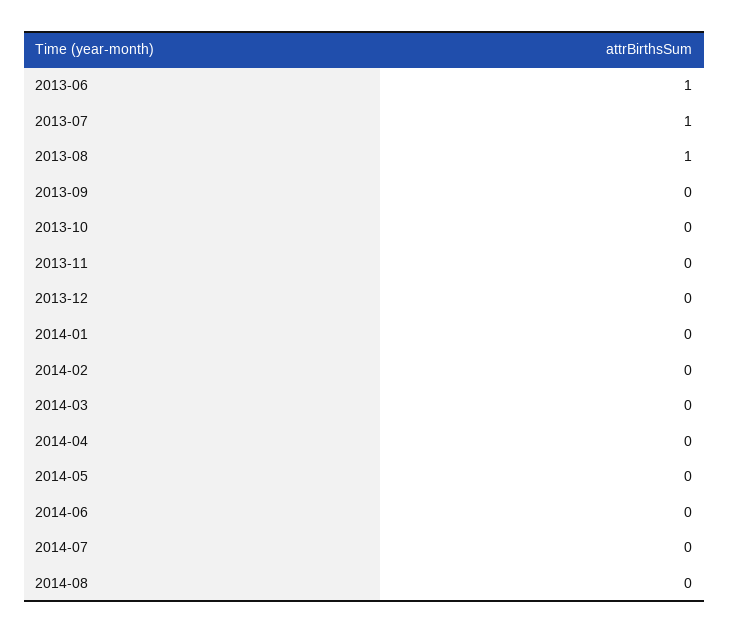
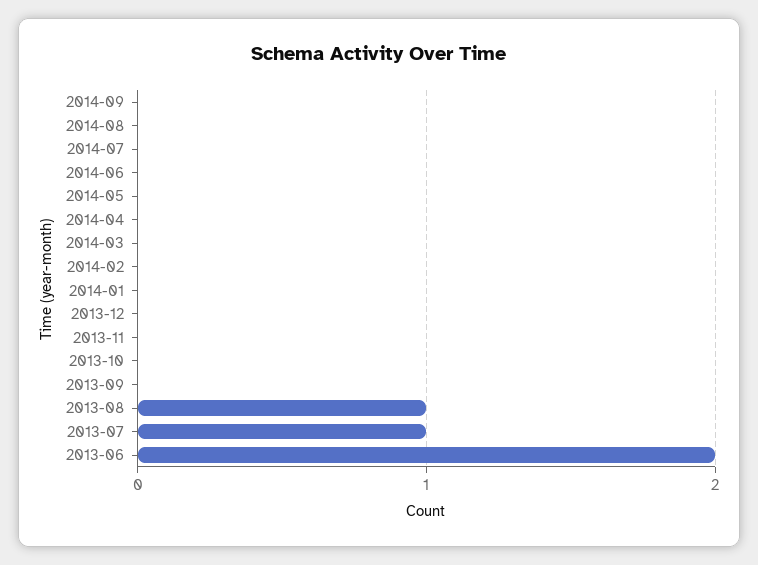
2013-06: 1 -> 2
2014-09: none -> 0

